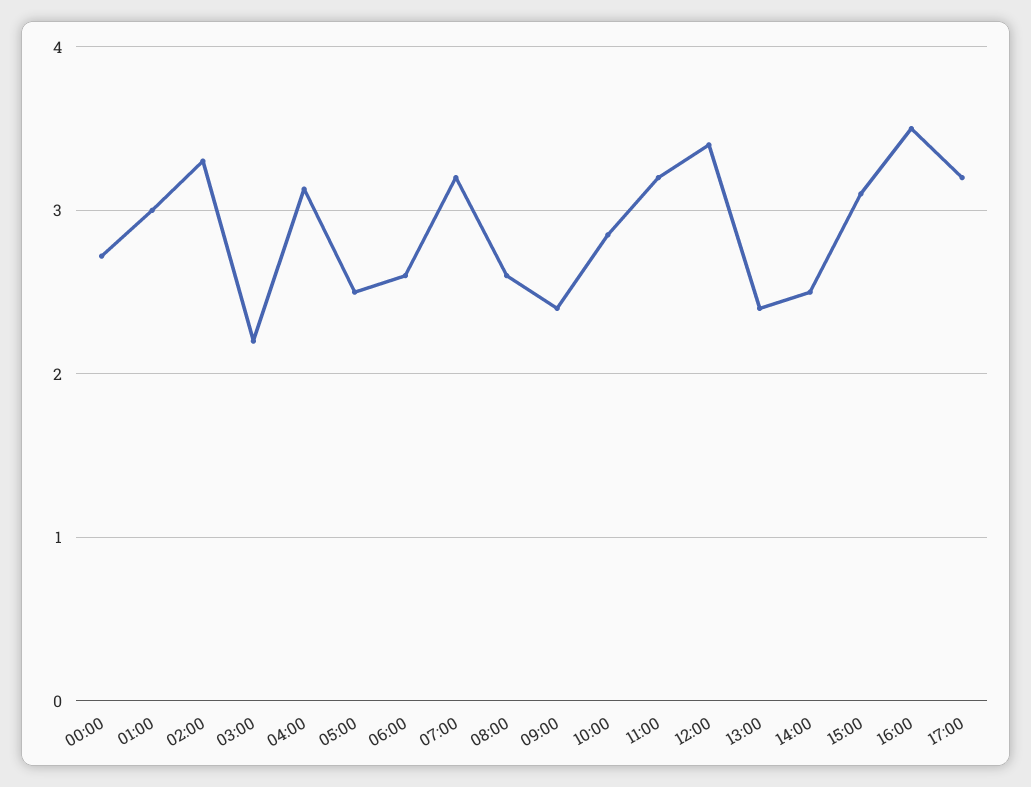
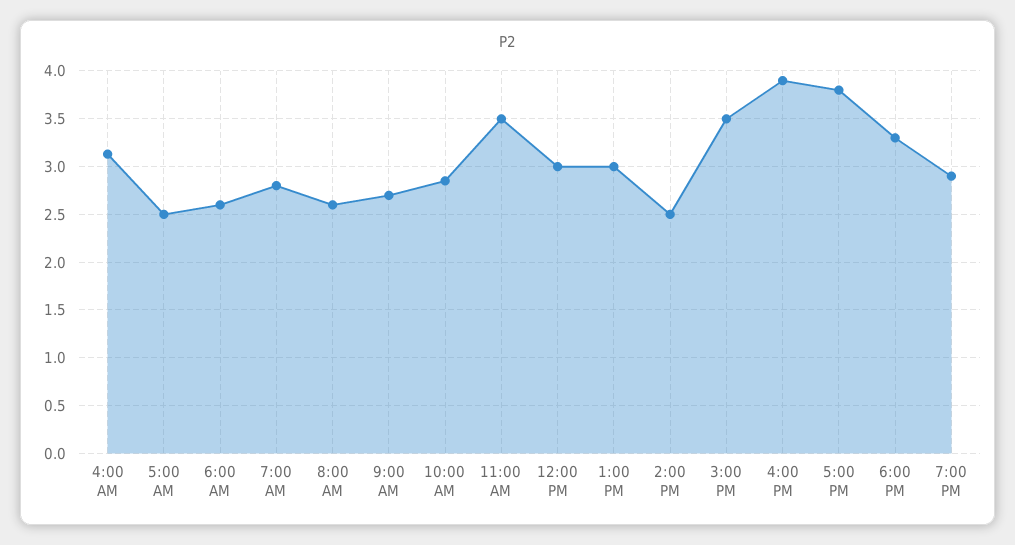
00:00: 2.7 -> none
01:00: 3 -> none
02:00: 3.3 -> none
03:00: 2.2 -> none
07:00: 3.2 -> 2.8
09:00: 2.4 -> 2.7
11:00: 3.2 -> 3.5
12:00: 3.4 -> 3
13:00: 2.4 -> 3
15:00: 3.1 -> 3.5
16:00: 3.5 -> 3.9
17:00: 3.2 -> 3.8
6:00 PM: none -> 3.3
7:00 PM: none -> 2.9

